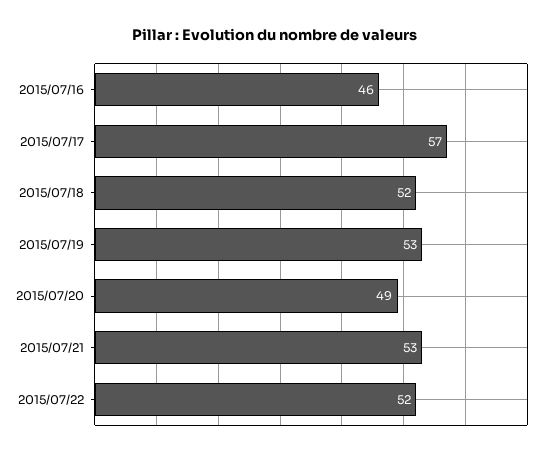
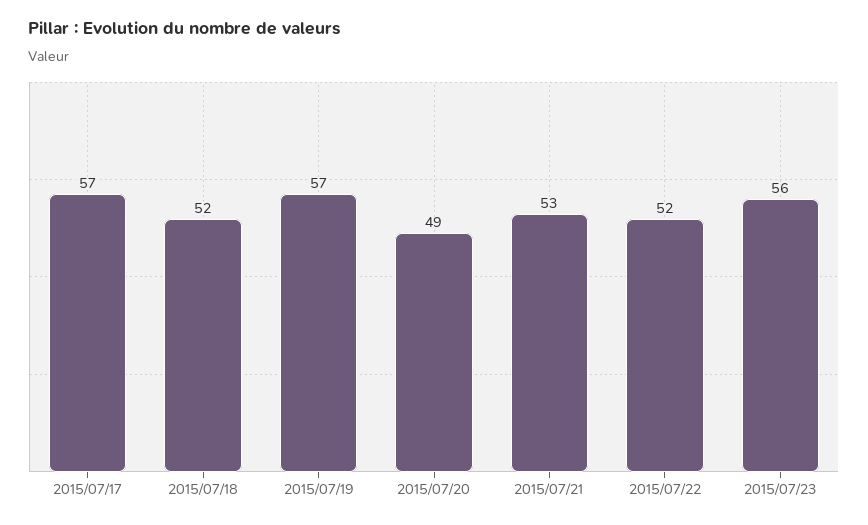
2015/07/16: 46 -> none
2015/07/19: 53 -> 57
2015/07/23: none -> 56

